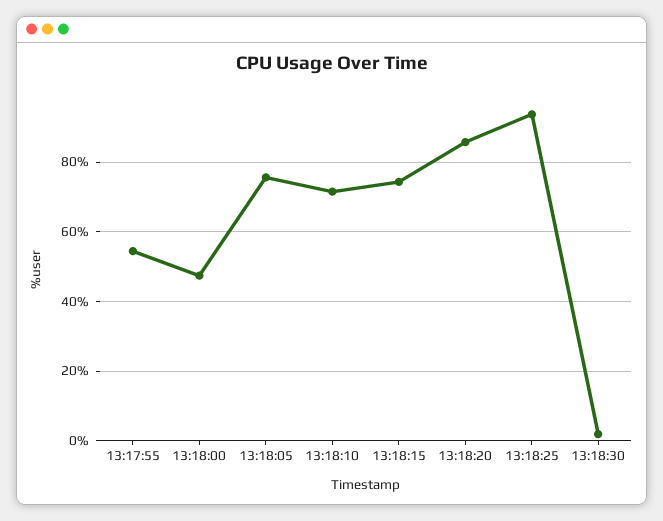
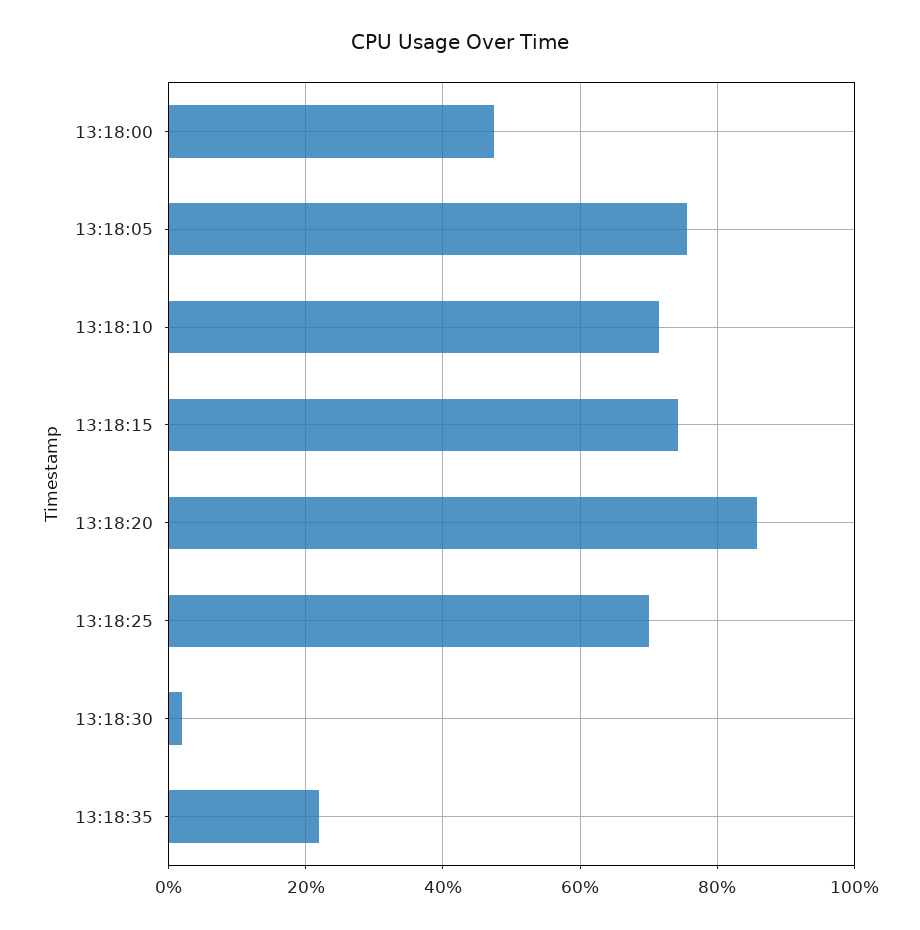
13:17:55: 54 -> none
13:18:25: 94 -> 70
13:18:35: none -> 22

